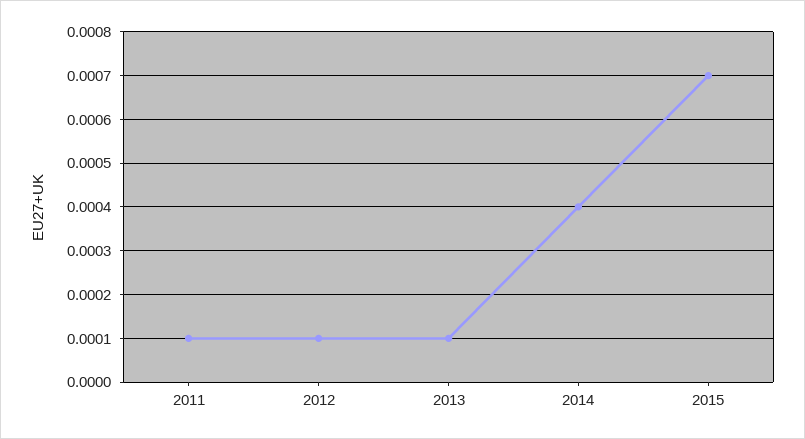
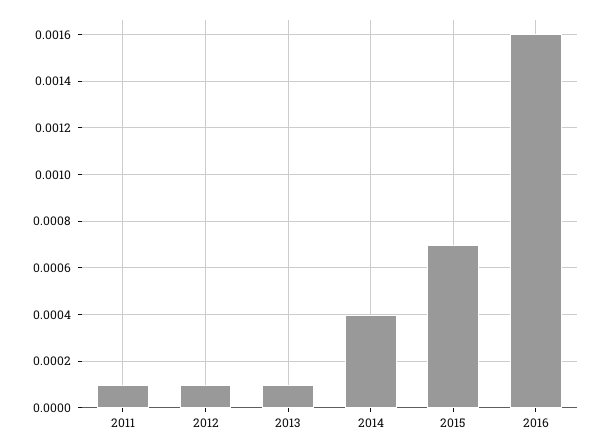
2016: none -> 0.0016

